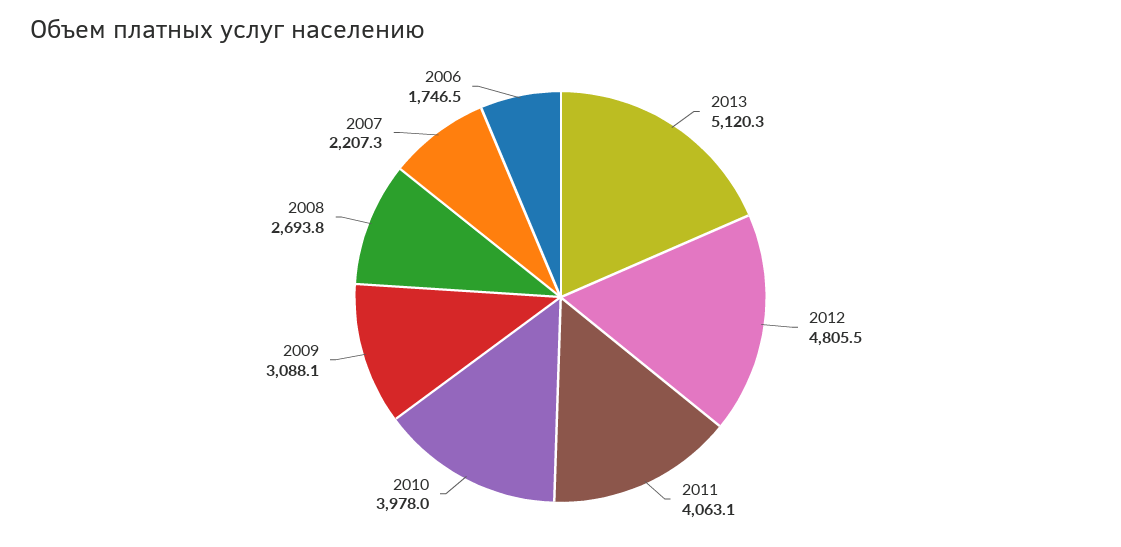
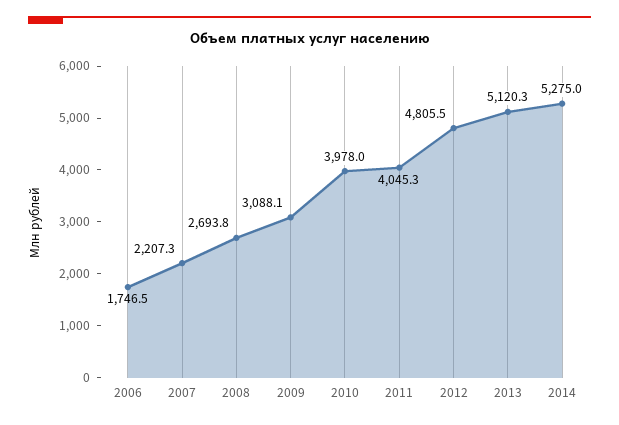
2011: 4063.1 -> 4045.3
2014: none -> 5275

